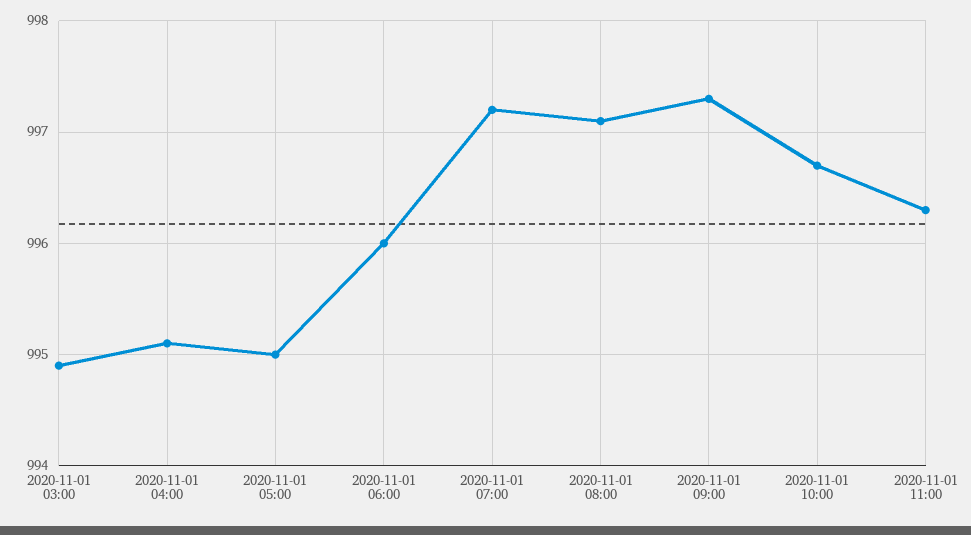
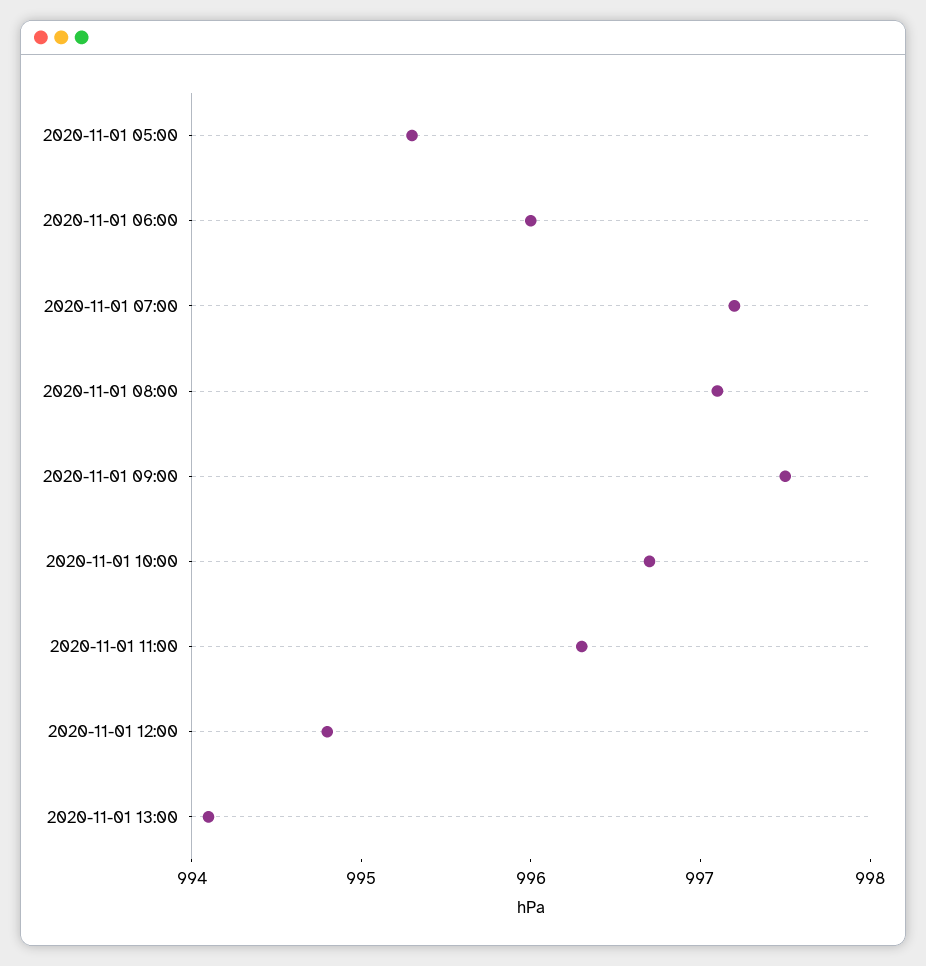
2020-11-01 03:00: 994.9 -> none
2020-11-01 04:00: 995.1 -> none
2020-11-01 05:00: 995 -> 995.3
2020-11-01 09:00: 997.3 -> 997.5
2020-11-01 12:00: none -> 994.8
2020-11-01 13:00: none -> 994.1

